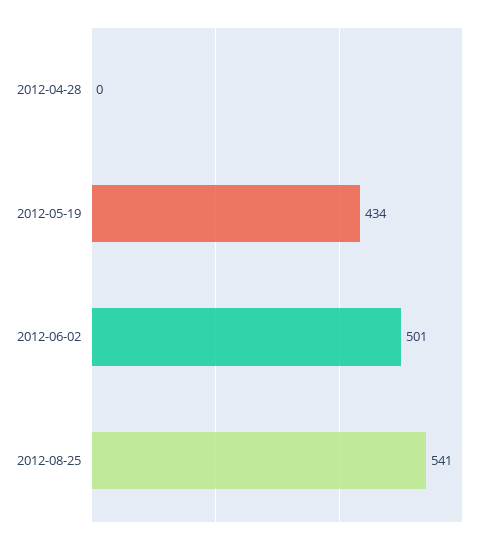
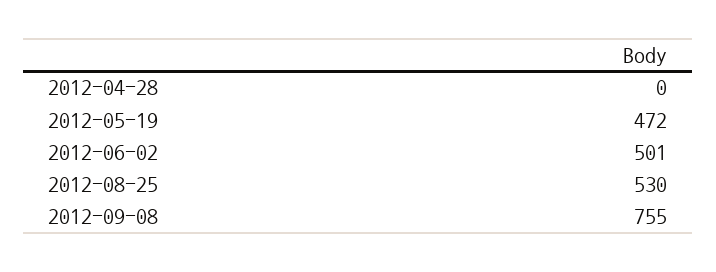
2012-05-19: 434 -> 472
2012-08-25: 541 -> 530
2012-09-08: none -> 755

